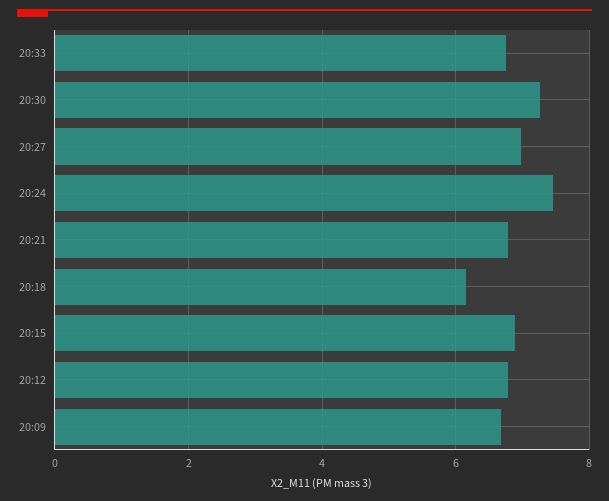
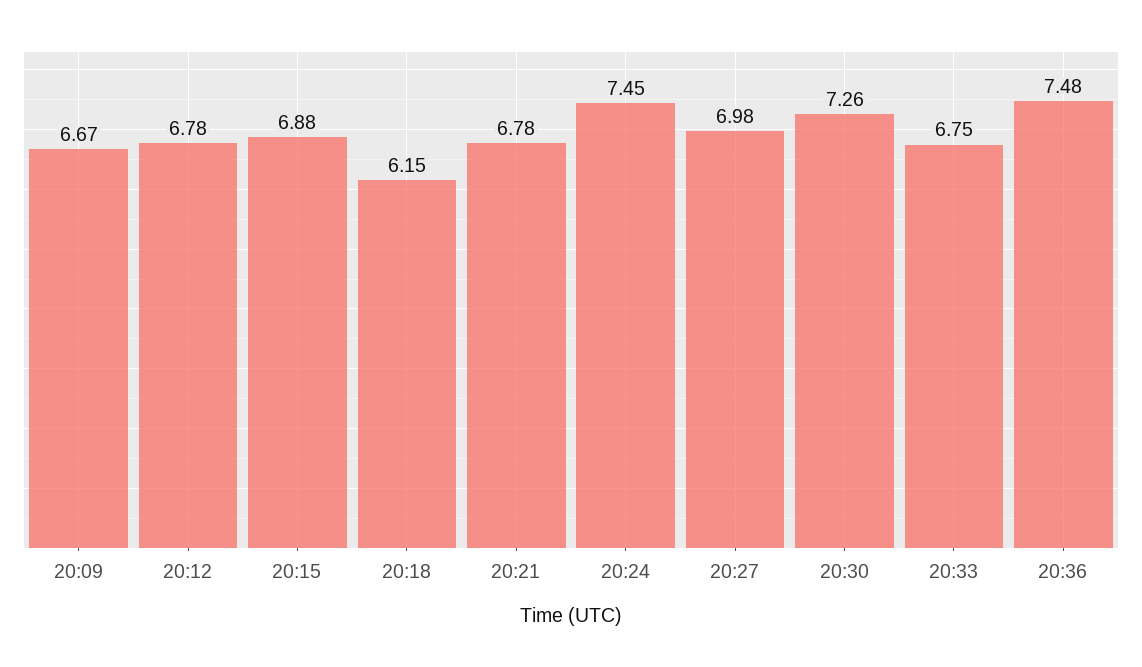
20:36: none -> 7.48

